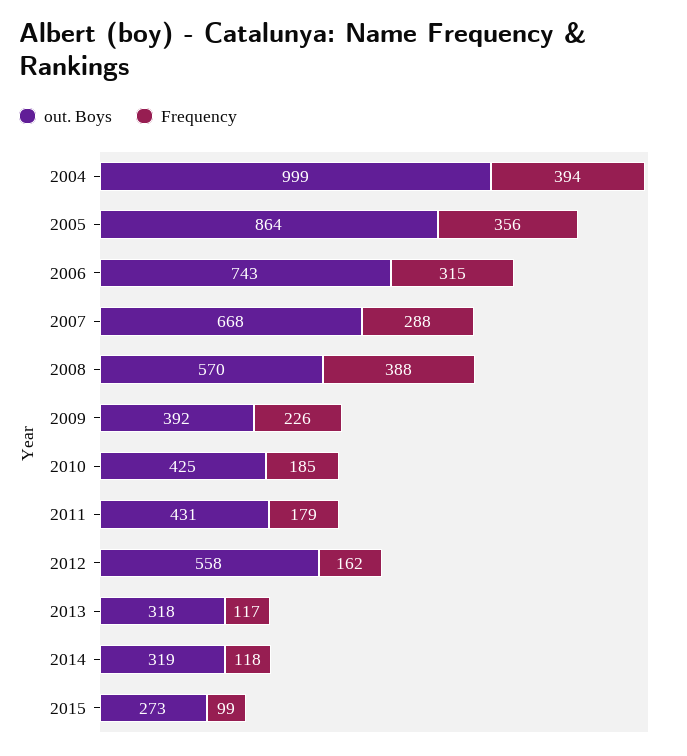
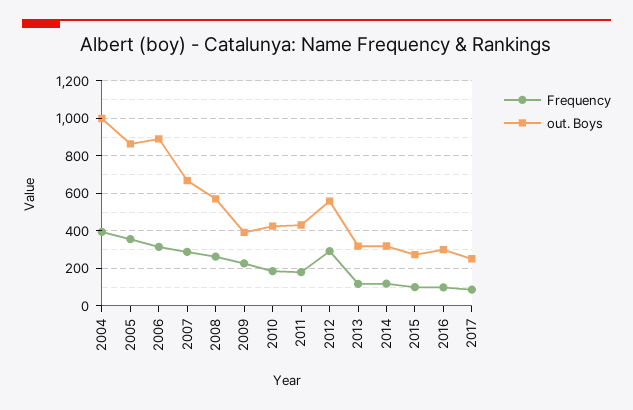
out. Boys, 2006: 743 -> 900
Frequency, 2008: 388 -> 250
Frequency, 2012: 162 -> 300
Frequency, 2016: none -> 100
out. Boys, 2016: none -> 300
Frequency, 2017: none -> 100
out. Boys, 2017: none -> 250

